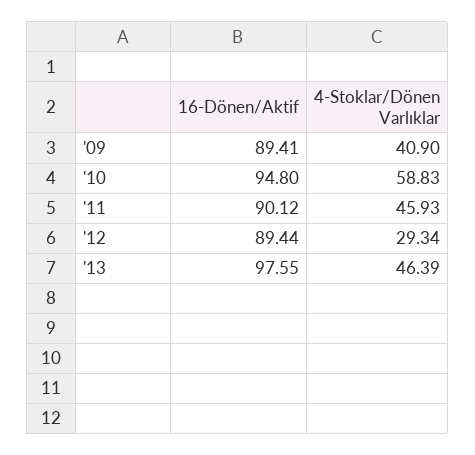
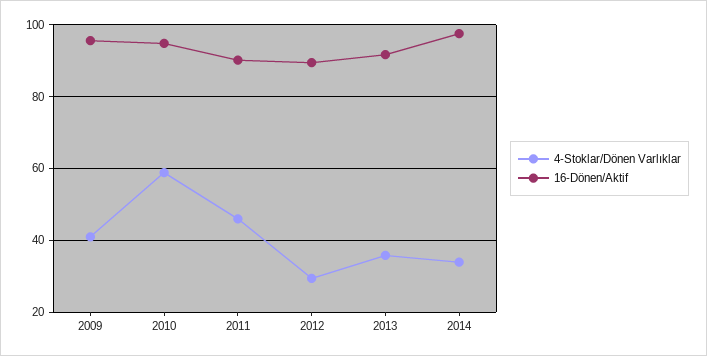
16-Dönen/Aktif, '09: 89.41 -> 96
16-Dönen/Aktif, '13: 97.55 -> 92
4-Stoklar/Dönen Varlıklar, '13: 46.39 -> 36
4-Stoklar/Dönen Varlıklar, 2014: none -> 34
16-Dönen/Aktif, 2014: none -> 98

